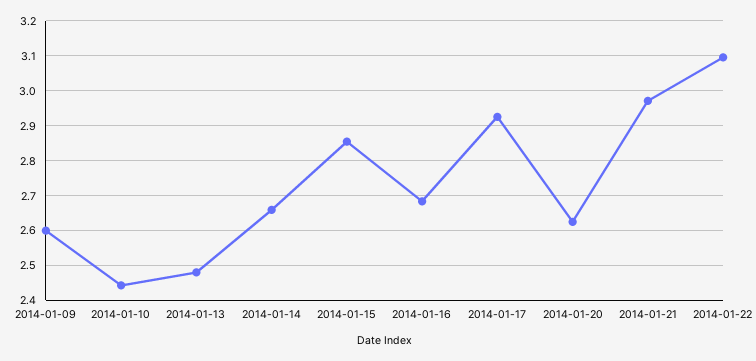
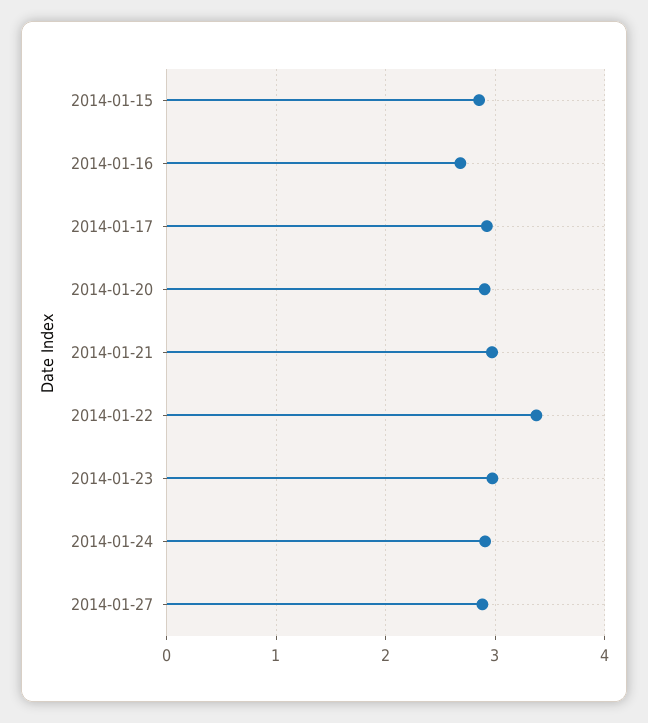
2014-01-09: 2.6 -> none
2014-01-10: 2.44 -> none
2014-01-13: 2.48 -> none
2014-01-14: 2.66 -> none
2014-01-20: 2.62 -> 2.9
2014-01-22: 3.1 -> 3.4
2014-01-23: none -> 3
2014-01-24: none -> 2.9
2014-01-27: none -> 2.9

